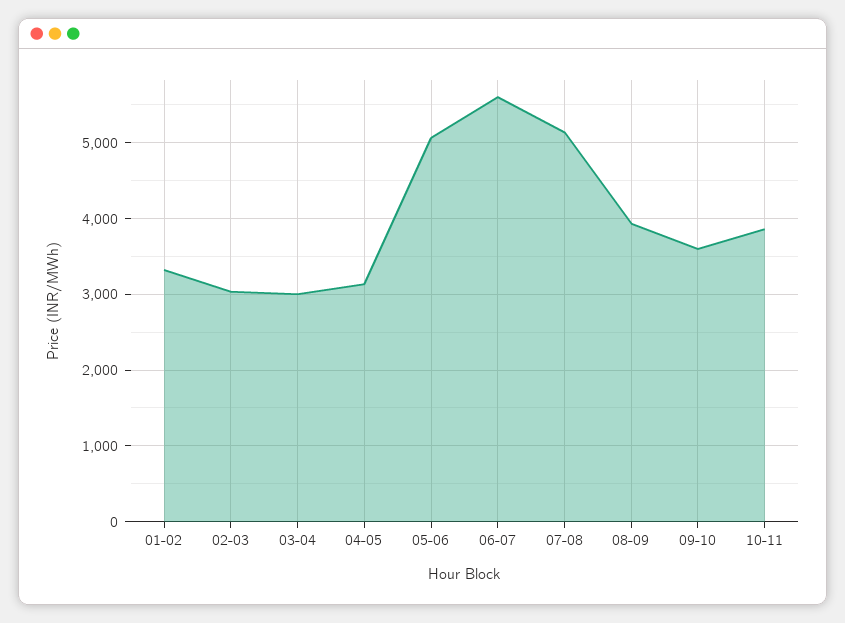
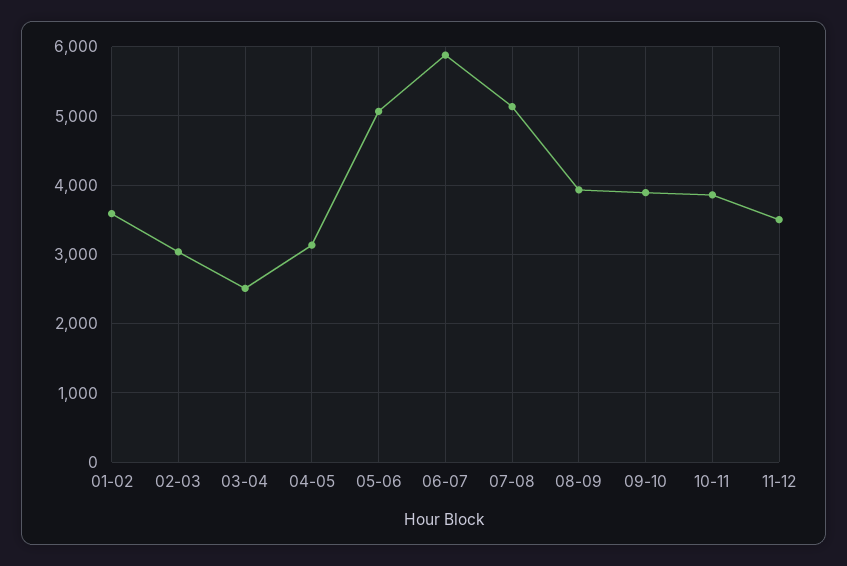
01-02: 3300 -> 3600
03-04: 3000 -> 2500
06-07: 5600 -> 5900
09-10: 3600 -> 3900
11-12: none -> 3500

